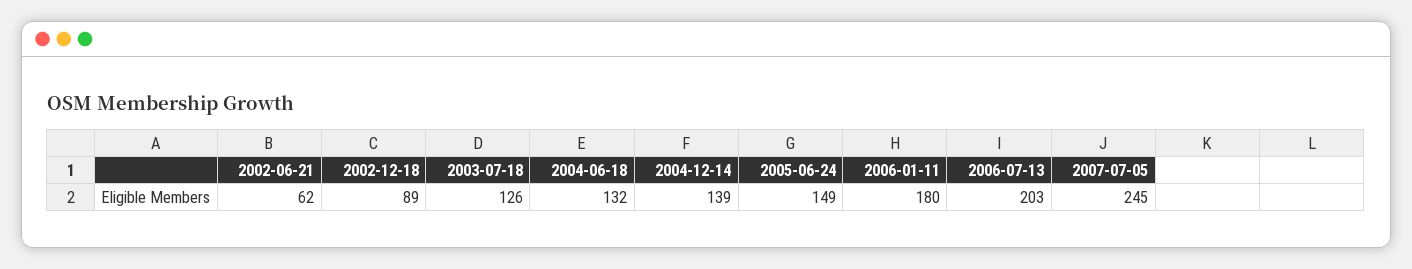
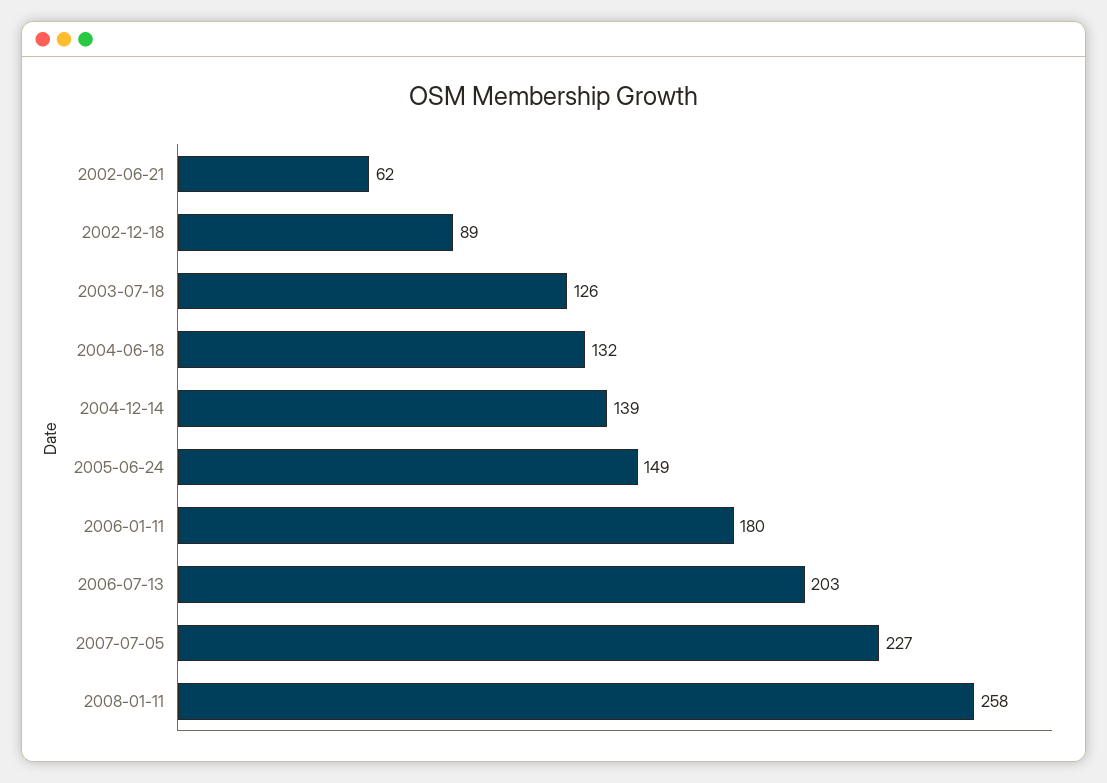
2007-07-05: 245 -> 227
2008-01-11: none -> 258

